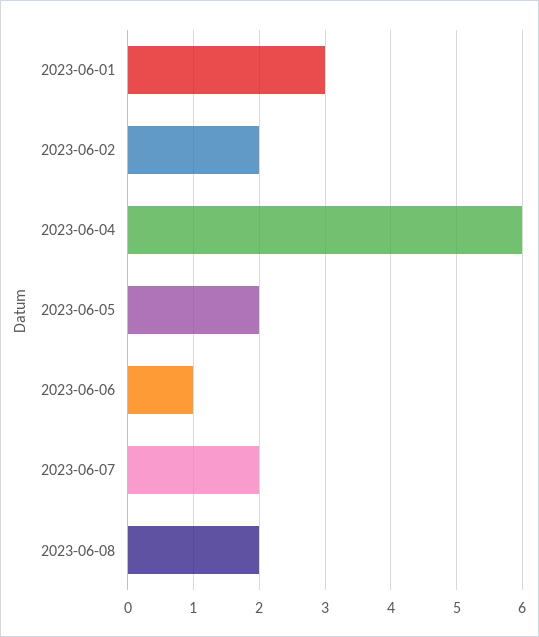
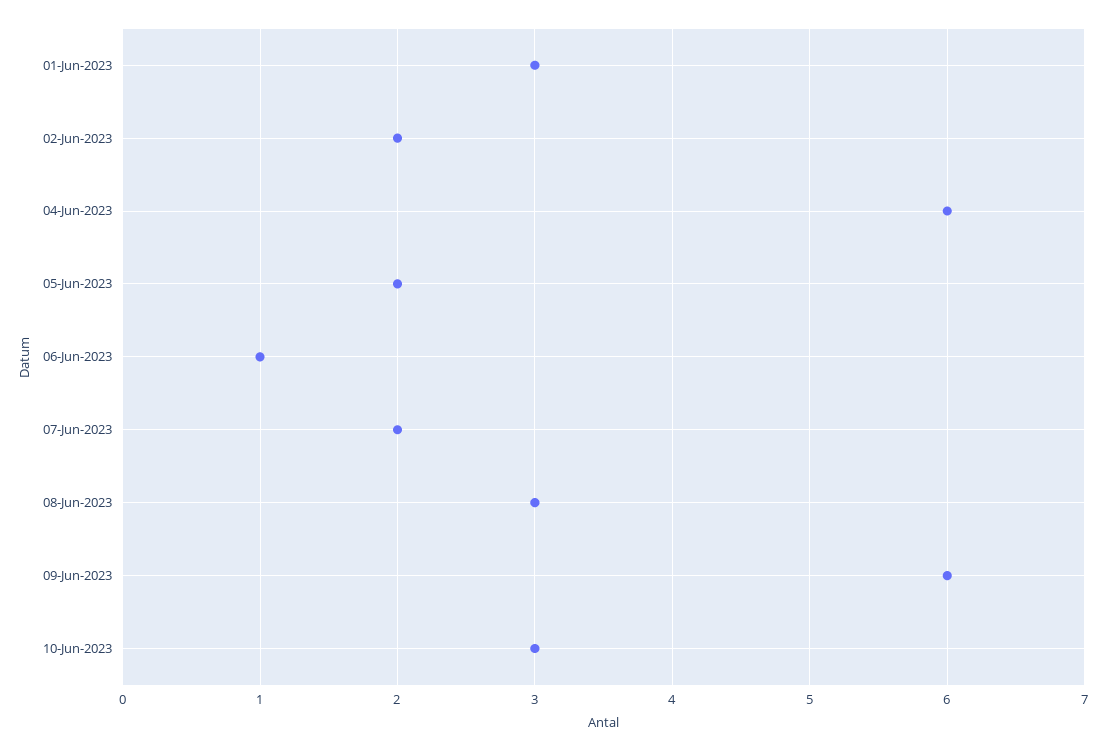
2023-06-08: 2 -> 3
09-Jun-2023: none -> 6
10-Jun-2023: none -> 3

